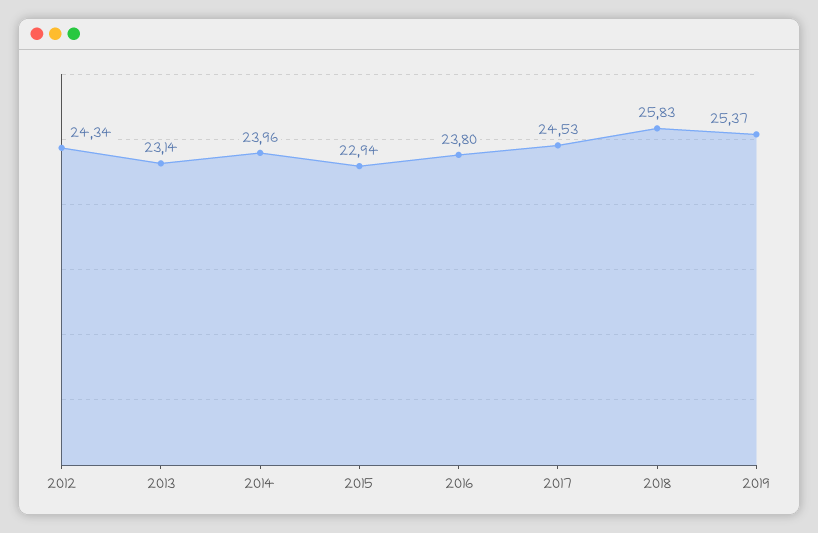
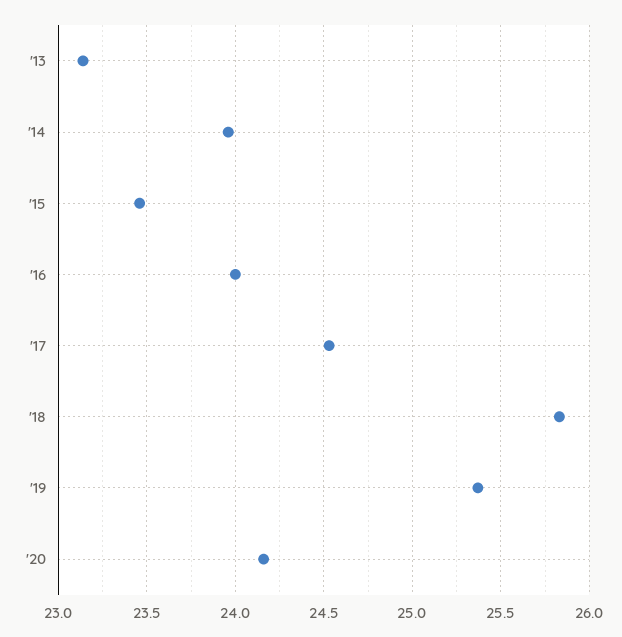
2012: 24.34 -> none
2015: 22.94 -> 23.45
2016: 23.8 -> 24
'20: none -> 24.15

